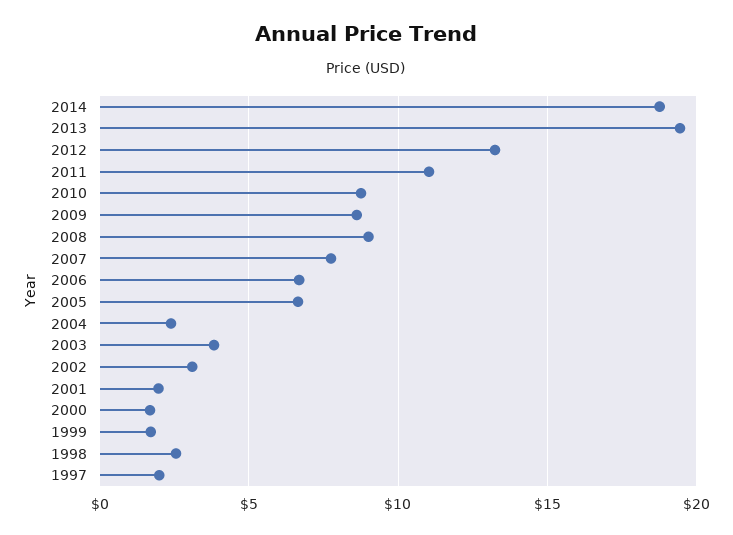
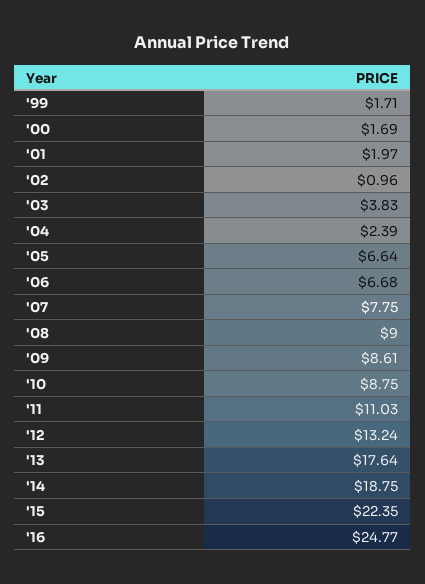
2013: 19.5 -> 17.64
2002: 3 -> 0.96
1998: 2.5 -> none
1997: 2 -> none
'15: none -> 22.35
'16: none -> 24.77

